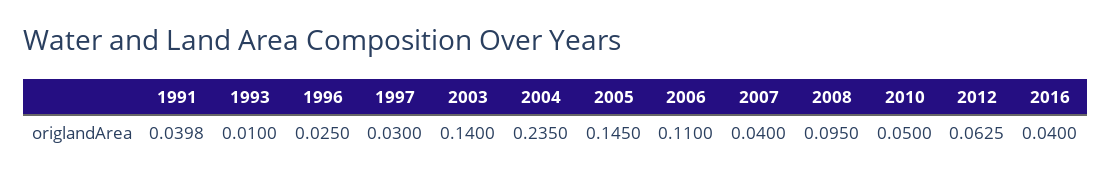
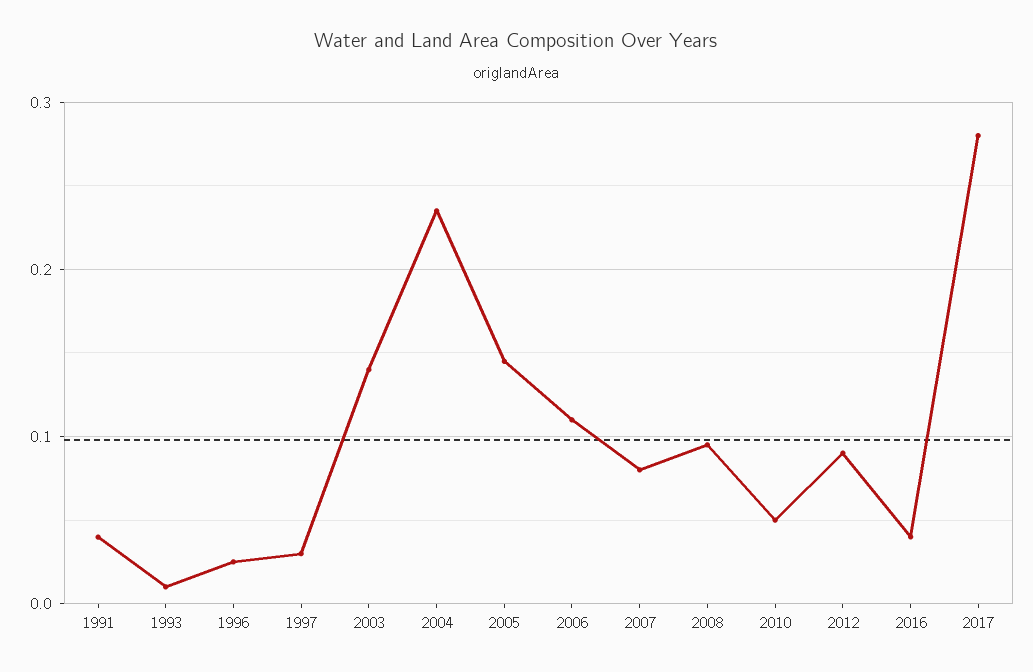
2007: 0.04 -> 0.08
2012: 0.0625 -> 0.09
2017: none -> 0.28

